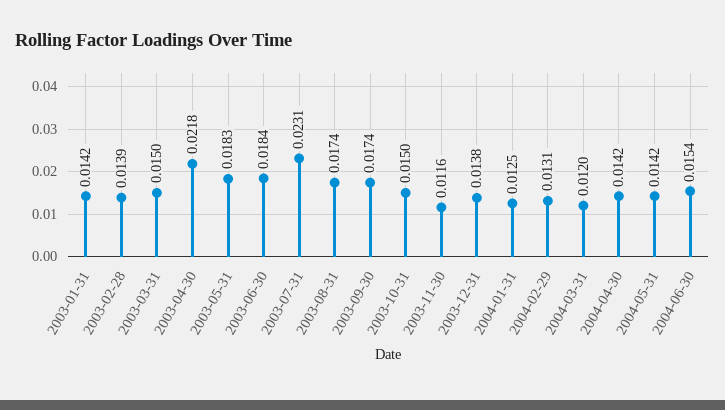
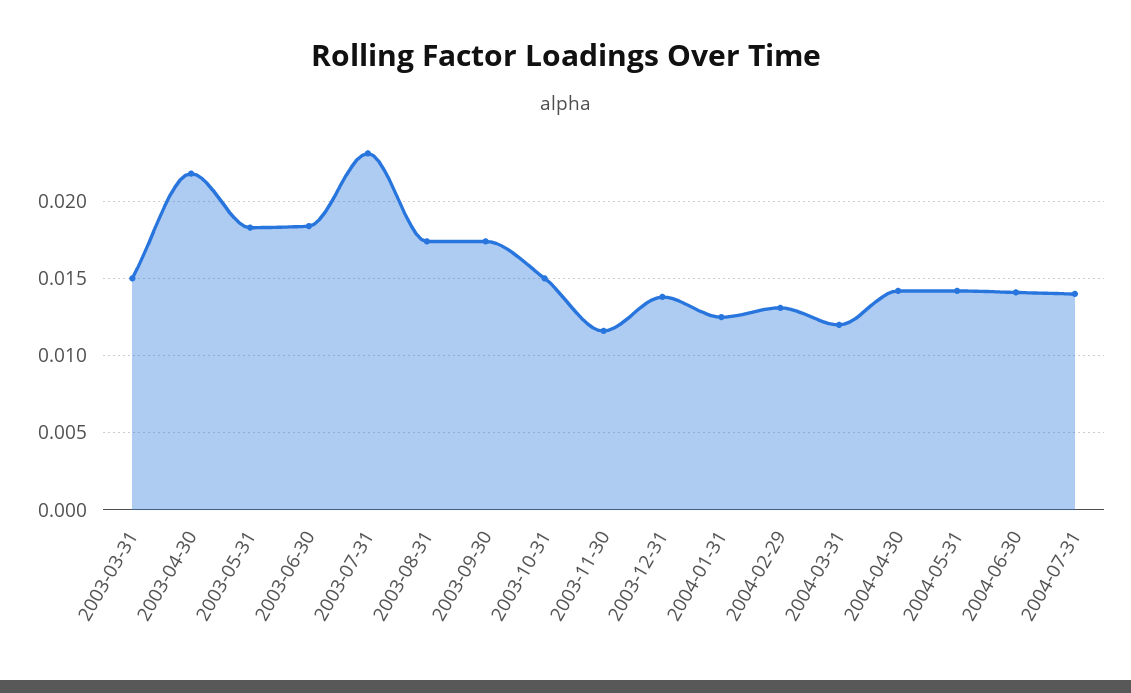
2003-01-31: 0.0142 -> none
2003-02-28: 0.0139 -> none
2004-06-30: 0.0154 -> 0.014
2004-07-31: none -> 0.014

